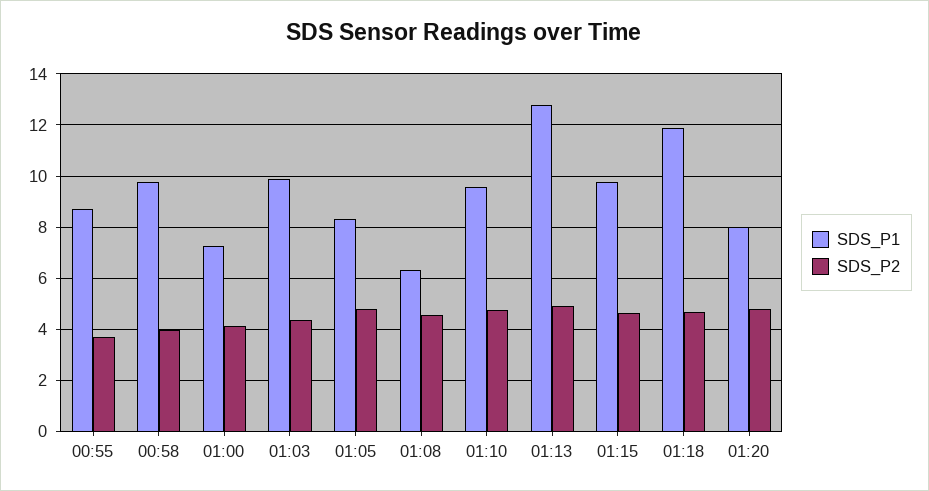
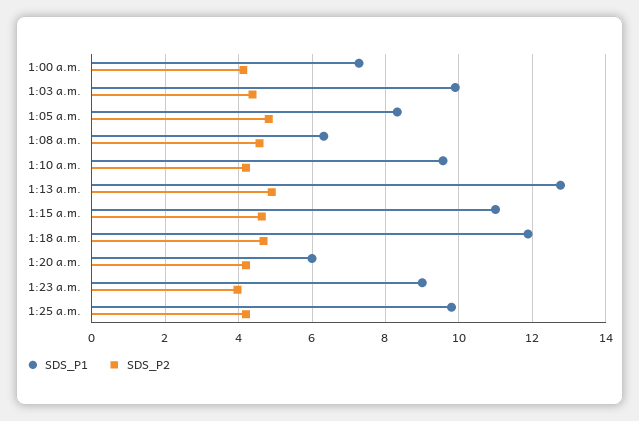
SDS_P1, 00:55: 8.75 -> none
SDS_P2, 00:55: 3.75 -> none
SDS_P1, 00:58: 9.75 -> none
SDS_P2, 00:58: 4 -> none
SDS_P2, 01:10: 4.75 -> 4.2
SDS_P1, 01:15: 9.75 -> 11
SDS_P1, 01:20: 8 -> 6
SDS_P2, 01:20: 4.75 -> 4.2
SDS_P1, 1:23 a.m.: none -> 9
SDS_P2, 1:23 a.m.: none -> 4
SDS_P1, 1:25 a.m.: none -> 9.8
SDS_P2, 1:25 a.m.: none -> 4.2

